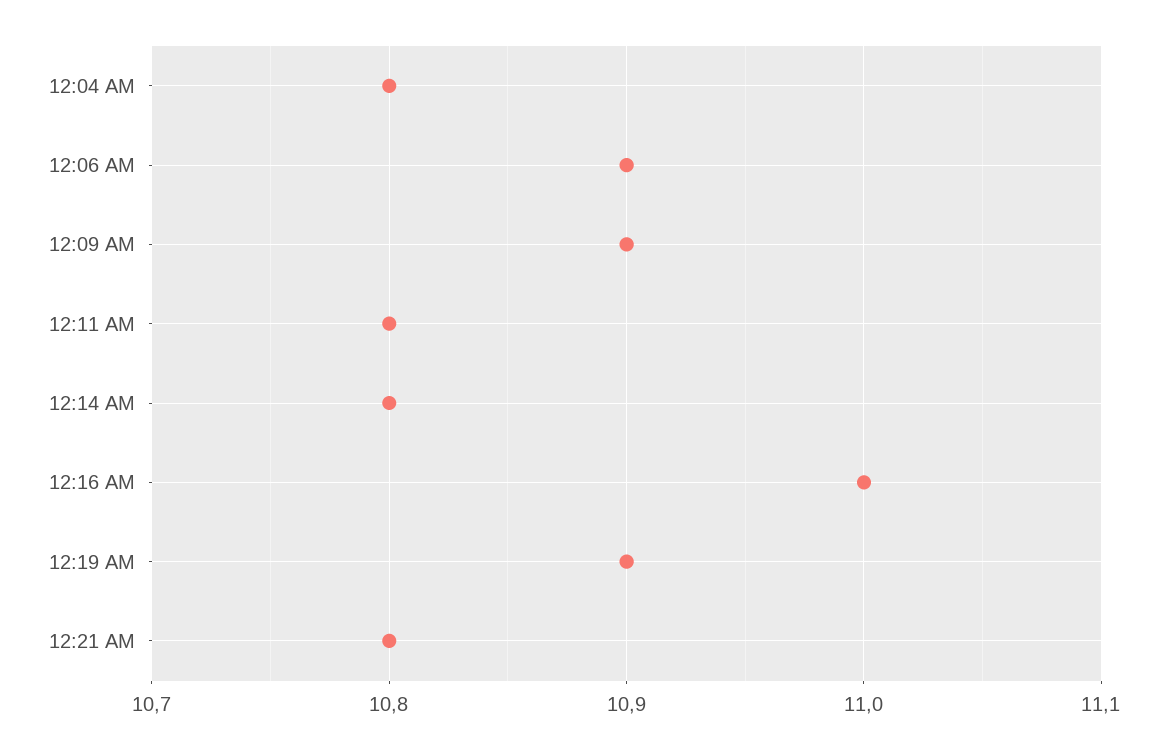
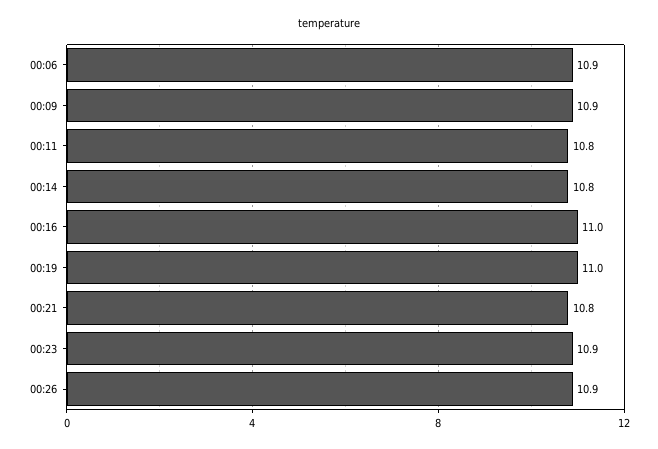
12:04 AM: 10.8 -> none
12:19 AM: 10.9 -> 11
00:23: none -> 10.9
00:26: none -> 10.9

